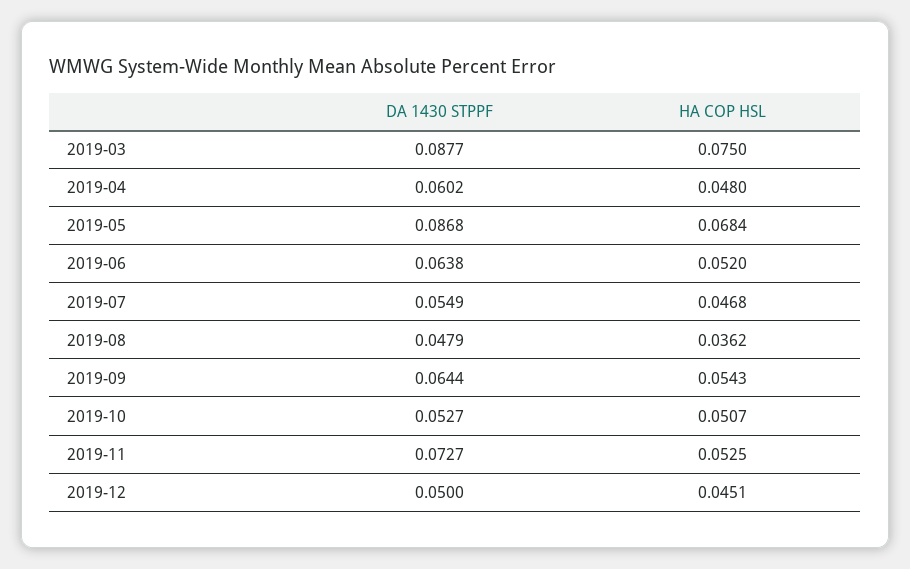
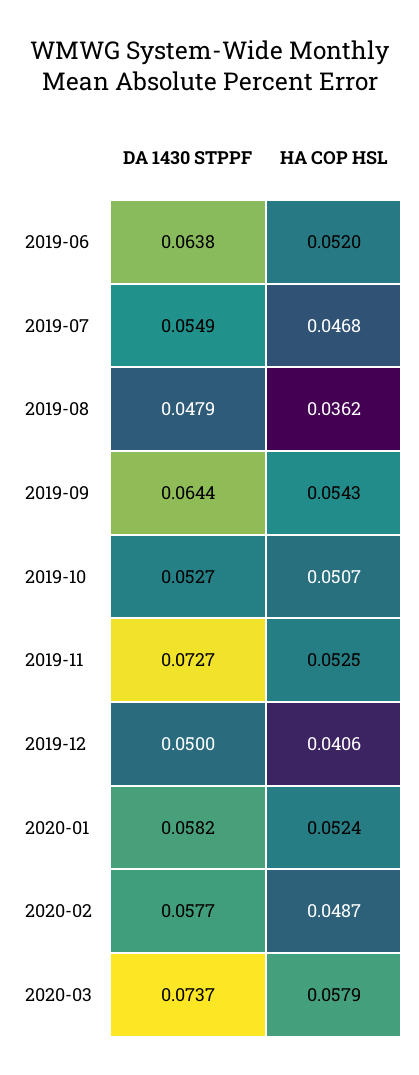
DA 1430 STPPF, 2019-03: 0.0877 -> none
HA COP HSL, 2019-03: 0.075 -> none
DA 1430 STPPF, 2019-04: 0.0602 -> none
HA COP HSL, 2019-04: 0.048 -> none
DA 1430 STPPF, 2019-05: 0.0868 -> none
HA COP HSL, 2019-05: 0.0684 -> none
HA COP HSL, 2019-12: 0.0451 -> 0.0406
DA 1430 STPPF, 2020-01: none -> 0.0582
HA COP HSL, 2020-01: none -> 0.0524
DA 1430 STPPF, 2020-02: none -> 0.0577
HA COP HSL, 2020-02: none -> 0.0487
DA 1430 STPPF, 2020-03: none -> 0.0737
HA COP HSL, 2020-03: none -> 0.0579

